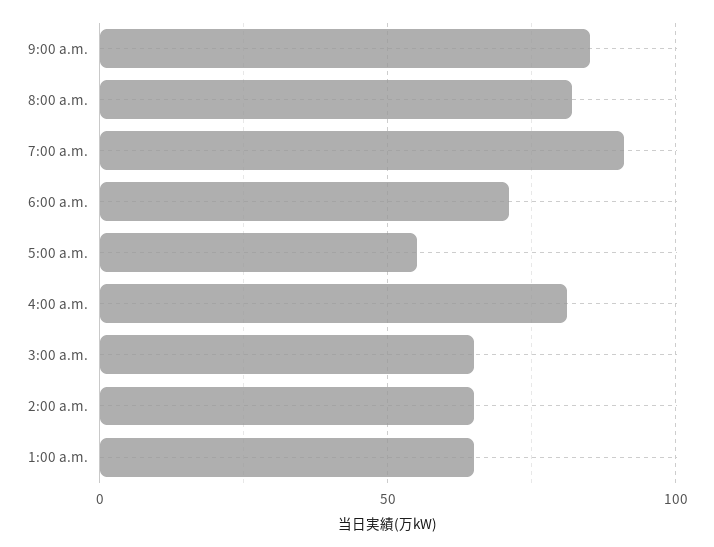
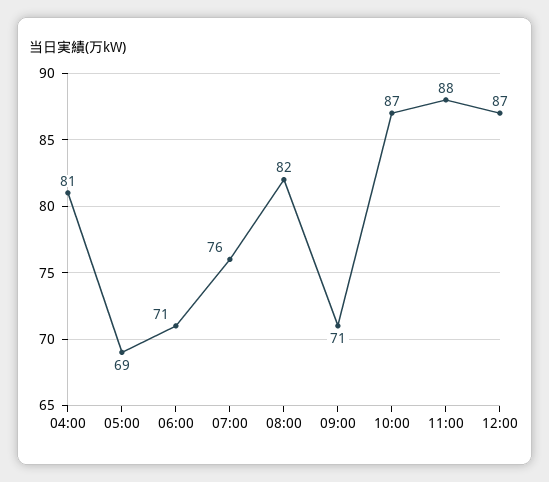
9:00 a.m.: 85 -> 71
7:00 a.m.: 90 -> 76
5:00 a.m.: 55 -> 69
3:00 a.m.: 65 -> none
2:00 a.m.: 65 -> none
1:00 a.m.: 65 -> none
10:00: none -> 87
11:00: none -> 88
12:00: none -> 87

